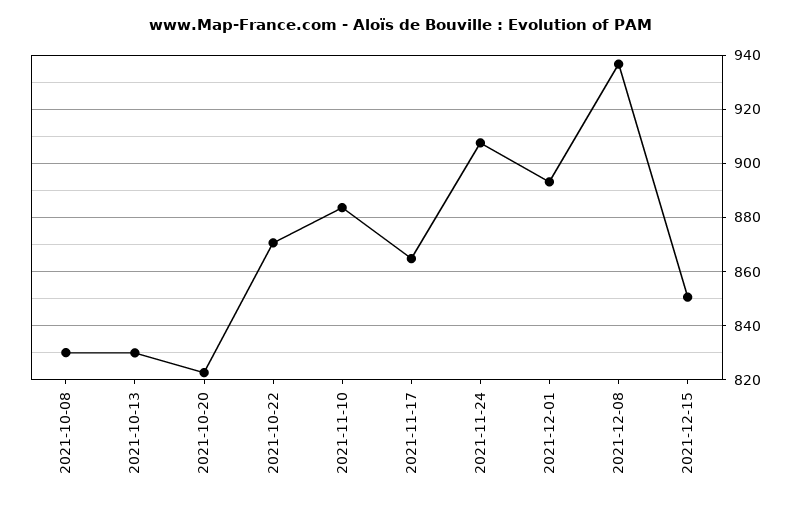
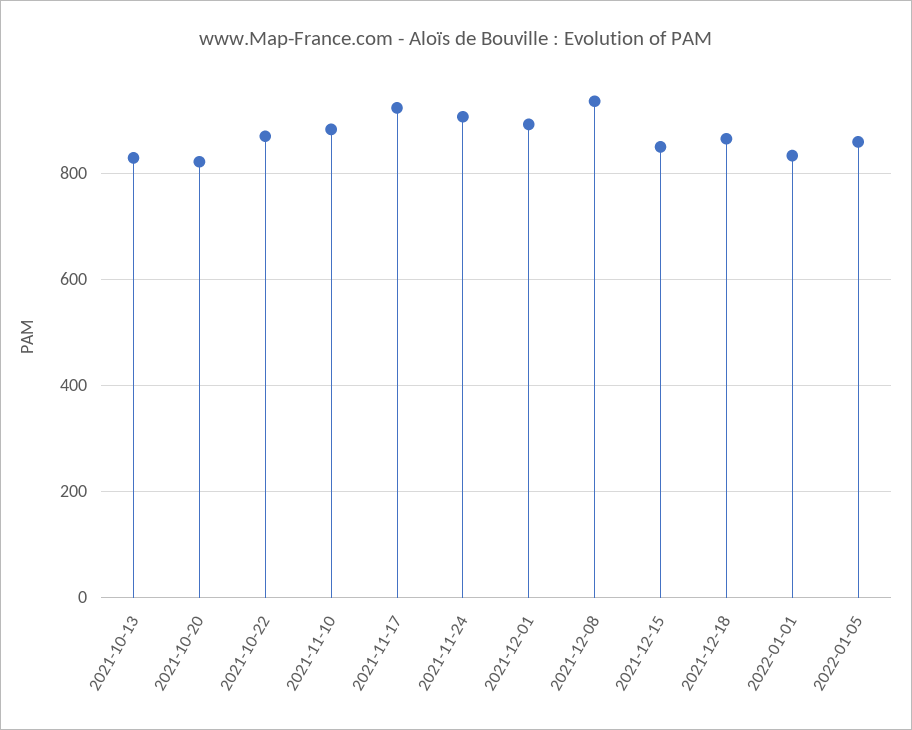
2021-10-08: 830 -> none
2021-11-17: 865 -> 920
2021-12-18: none -> 860
2022-01-01: none -> 840
2022-01-05: none -> 860

